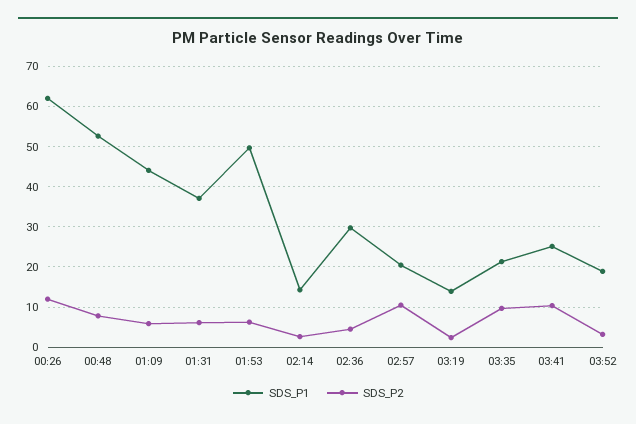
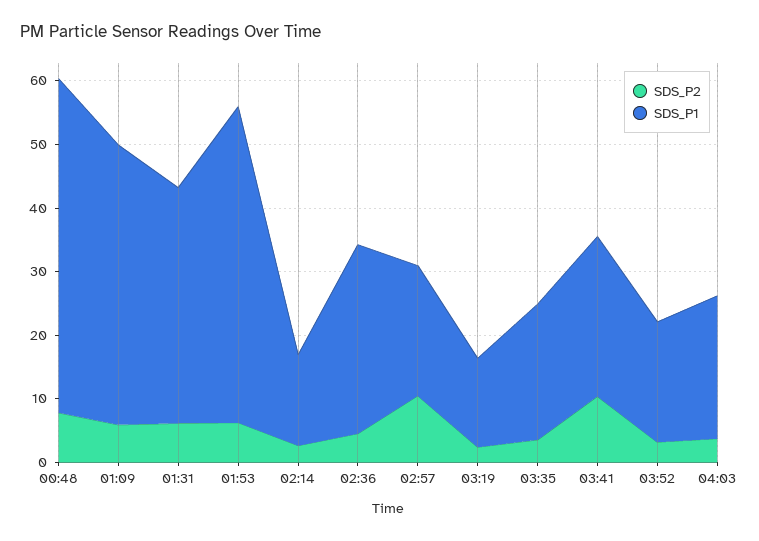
SDS_P1, 00:26: 62 -> none
SDS_P2, 00:26: 12 -> none
SDS_P2, 03:35: 10 -> 4
SDS_P2, 04:03: none -> 4
SDS_P1, 04:03: none -> 22

